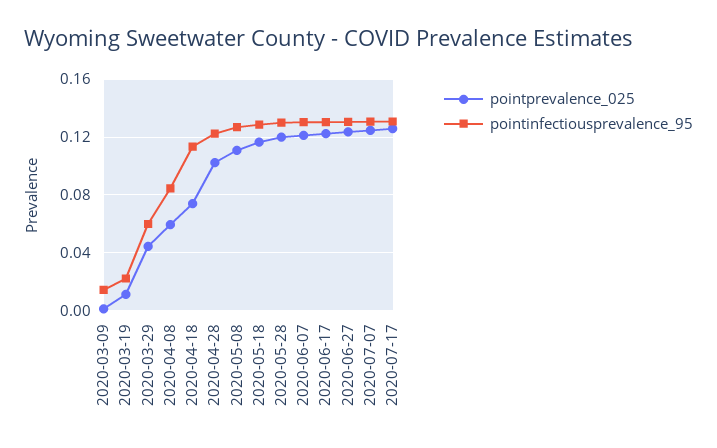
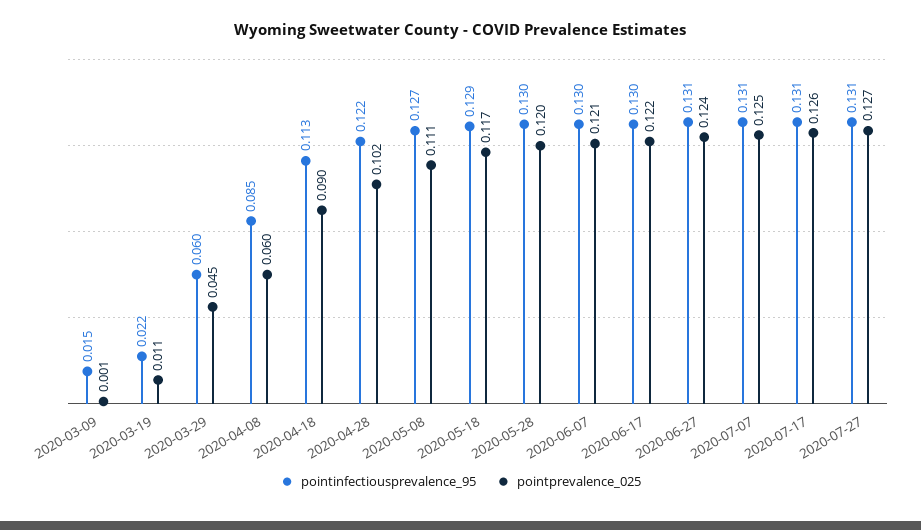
pointprevalence_025, 2020-04-18: 0.075 -> 0.09
pointinfectiousprevalence_95, 2020-07-27: none -> 0.131
pointprevalence_025, 2020-07-27: none -> 0.127

